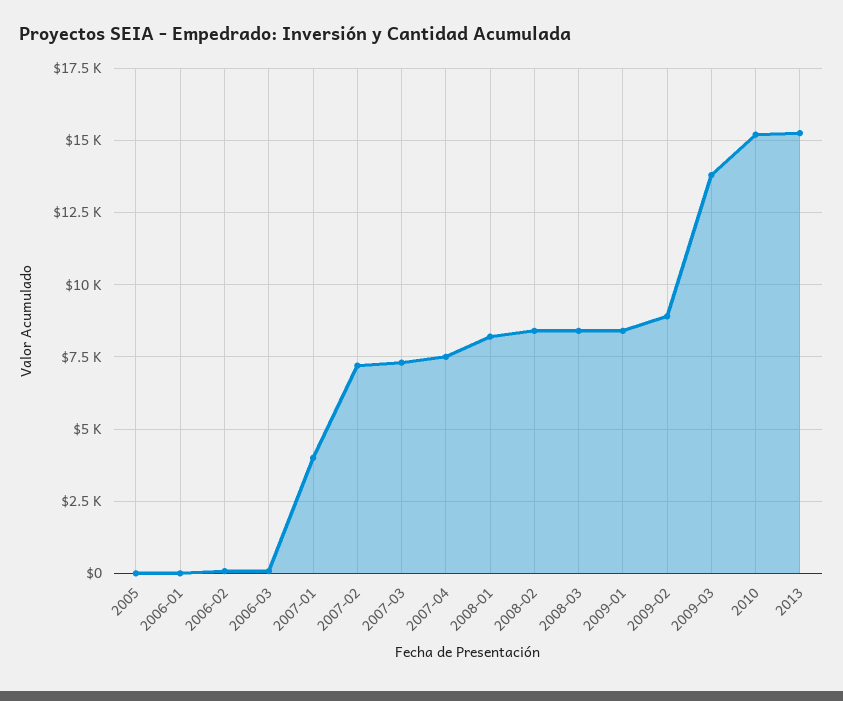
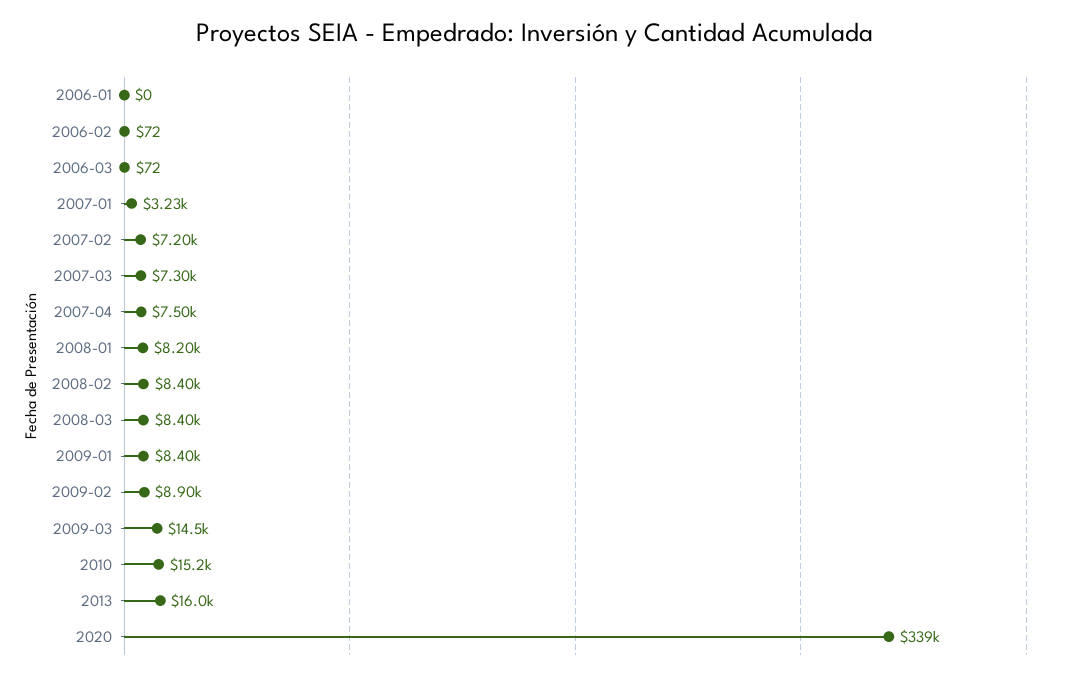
2005: 0 -> none
2007-01: 4000 -> 3230
2009-03: 13750 -> 14500
2013: 15250 -> 16000
2020: none -> 339000

